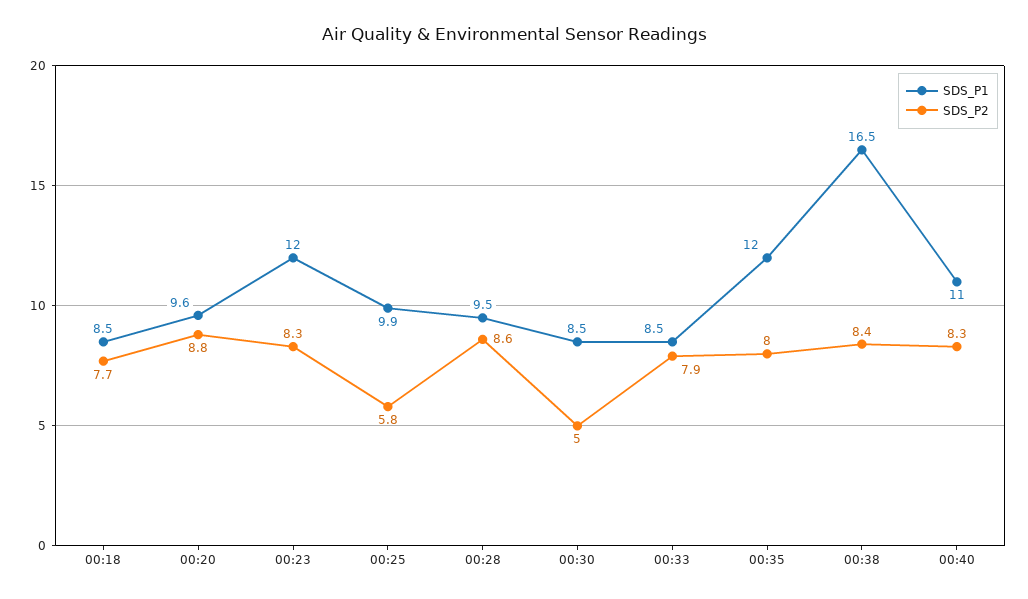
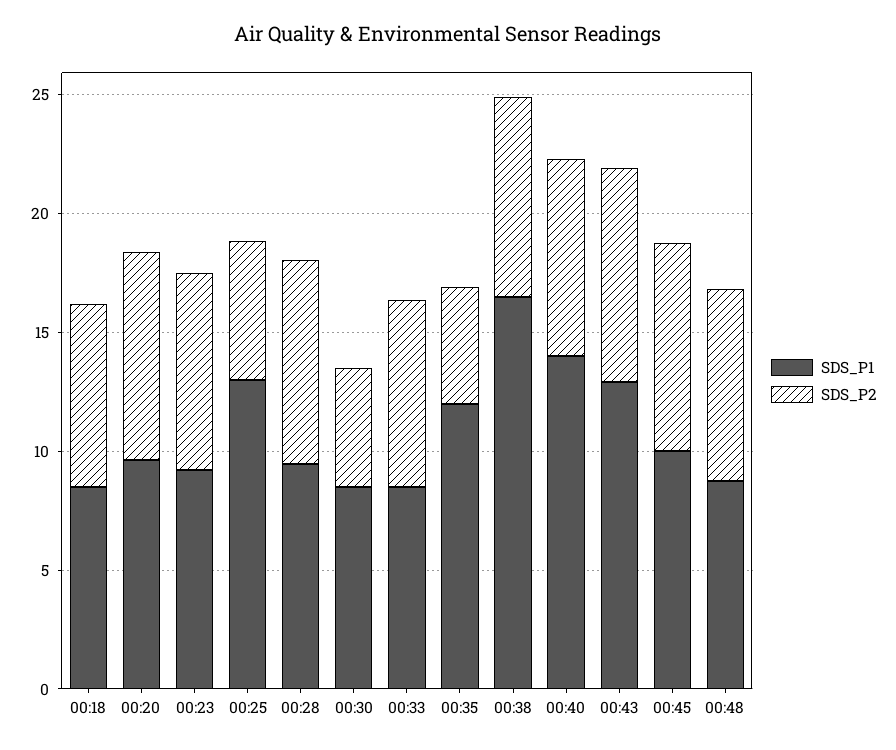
SDS_P1, 00:23: 12 -> 9
SDS_P1, 00:25: 9.9 -> 13
SDS_P2, 00:35: 8 -> 5
SDS_P1, 00:40: 11 -> 14
SDS_P1, 00:43: none -> 13
SDS_P2, 00:43: none -> 9
SDS_P1, 00:45: none -> 10
SDS_P2, 00:45: none -> 9
SDS_P1, 00:48: none -> 9
SDS_P2, 00:48: none -> 8

